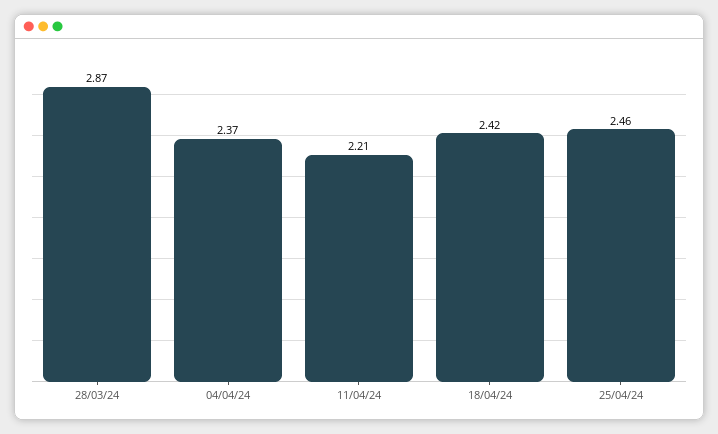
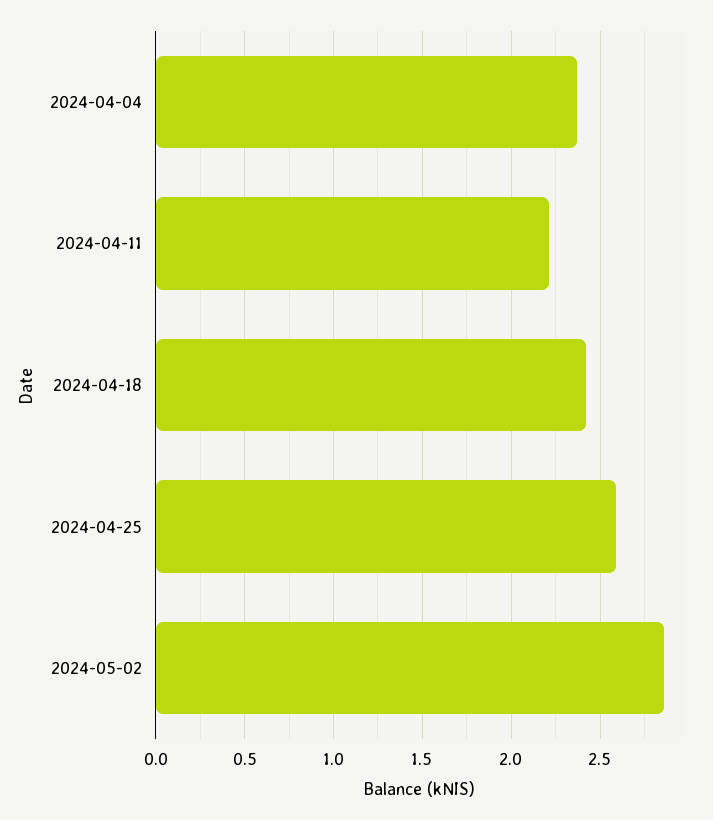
28/03/24: 2.87 -> none
25/04/24: 2.46 -> 2.6
2024-05-02: none -> 2.85

